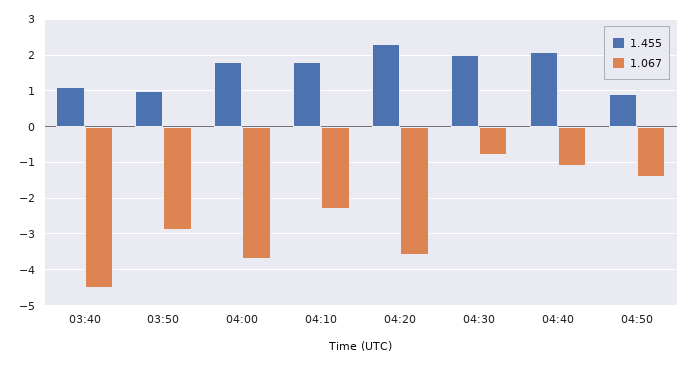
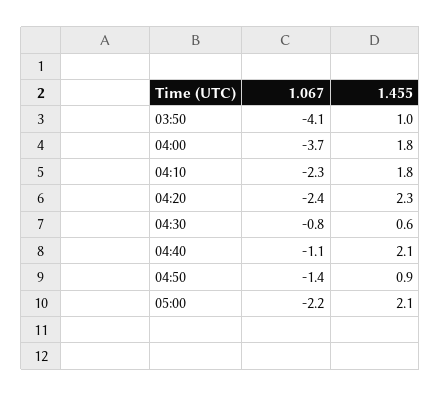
1.455, 03:40: 1 -> none
1.067, 03:40: -4.5 -> none
1.067, 03:50: -3 -> -4.1
1.067, 04:20: -3.5 -> -2.4
1.455, 04:30: 2 -> 0.6
1.067, 05:00: none -> -2.2
1.455, 05:00: none -> 2.1

